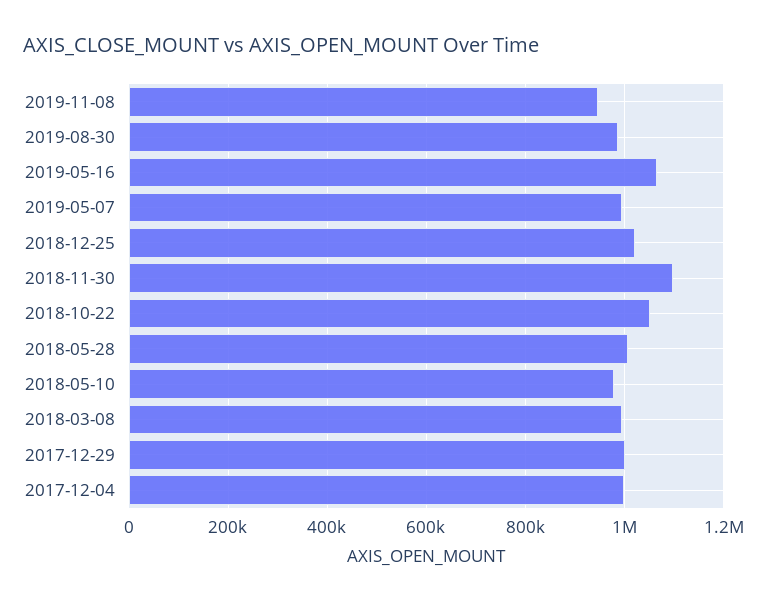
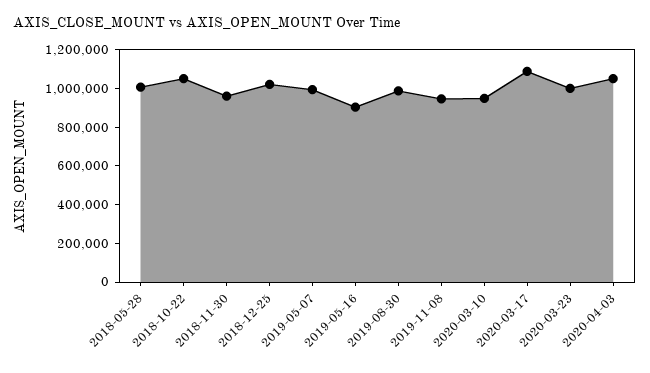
2019-05-16: 1060000 -> 900000
2018-11-30: 1100000 -> 950000
2018-05-10: 980000 -> none
2018-03-08: 1000000 -> none
2017-12-29: 1000000 -> none
2017-12-04: 1000000 -> none
2020-03-10: none -> 950000
2020-03-17: none -> 1100000
2020-03-23: none -> 1000000
2020-04-03: none -> 1050000

